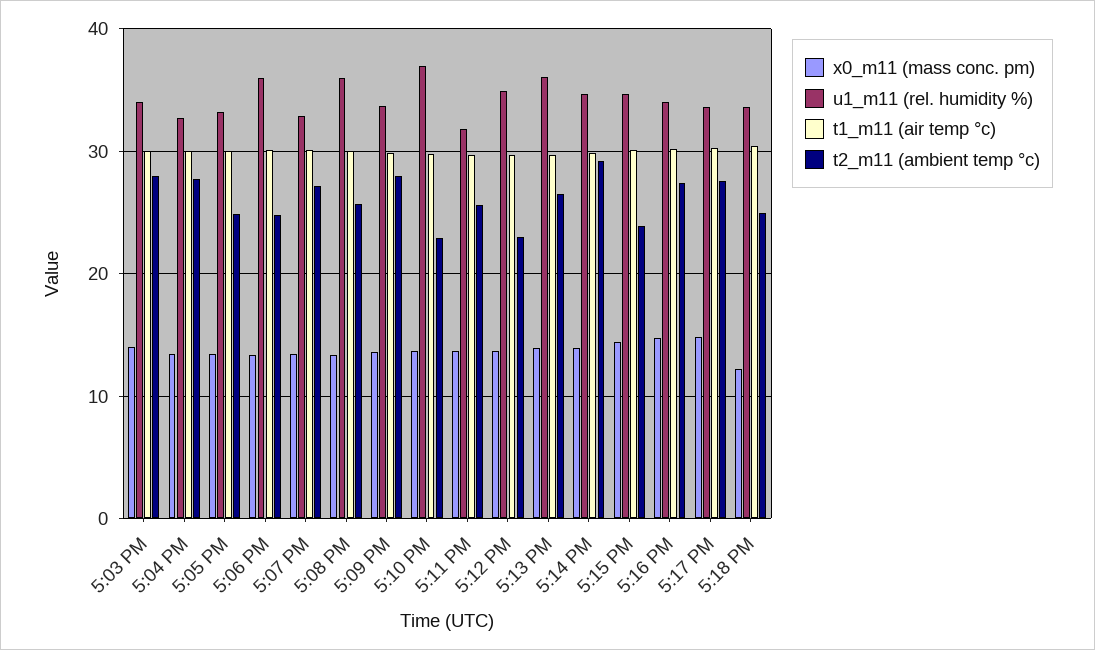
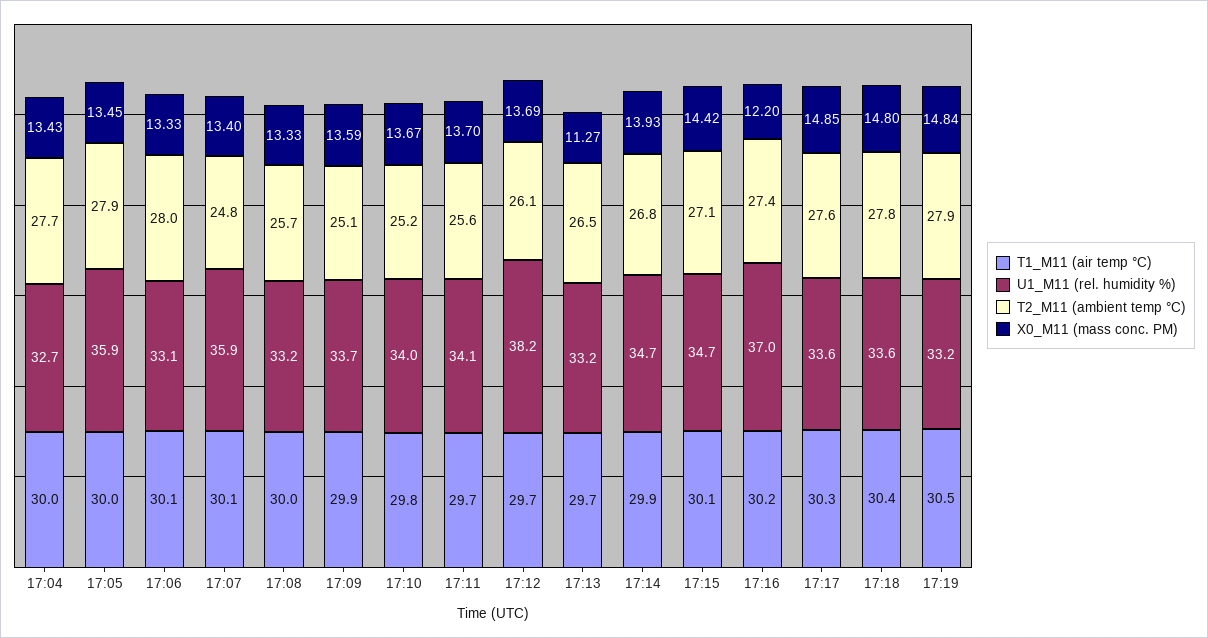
x0_m11 (mass conc. pm), 5:03 PM: 14 -> none
u1_m11 (rel. humidity %), 5:03 PM: 34 -> none
t1_m11 (air temp °c), 5:03 PM: 30 -> none
t2_m11 (ambient temp °c), 5:03 PM: 28 -> none
u1_m11 (rel. humidity %), 5:05 PM: 33 -> 35.9
t2_m11 (ambient temp °c), 5:05 PM: 25 -> 27.9
u1_m11 (rel. humidity %), 5:06 PM: 36 -> 33.1
t2_m11 (ambient temp °c), 5:06 PM: 25 -> 28
u1_m11 (rel. humidity %), 5:07 PM: 33 -> 35.9
t2_m11 (ambient temp °c), 5:07 PM: 27 -> 24.8
u1_m11 (rel. humidity %), 5:08 PM: 36 -> 33.2
t2_m11 (ambient temp °c), 5:09 PM: 28 -> 25.1
u1_m11 (rel. humidity %), 5:10 PM: 37 -> 34
t2_m11 (ambient temp °c), 5:10 PM: 23 -> 25.2
u1_m11 (rel. humidity %), 5:11 PM: 32 -> 34.1
u1_m11 (rel. humidity %), 5:12 PM: 35 -> 38.2
t2_m11 (ambient temp °c), 5:12 PM: 23 -> 26.1
x0_m11 (mass conc. pm), 5:13 PM: 14 -> 11.27
u1_m11 (rel. humidity %), 5:13 PM: 36 -> 33.2
t2_m11 (ambient temp °c), 5:14 PM: 29 -> 26.8
t2_m11 (ambient temp °c), 5:15 PM: 24 -> 27.1
x0_m11 (mass conc. pm), 5:16 PM: 15 -> 12.2
u1_m11 (rel. humidity %), 5:16 PM: 34 -> 37
x0_m11 (mass conc. pm), 5:18 PM: 12 -> 14.8
t2_m11 (ambient temp °c), 5:18 PM: 25 -> 27.8
t1_m11 (air temp °c), 17:19: none -> 30.5
u1_m11 (rel. humidity %), 17:19: none -> 33.2
t2_m11 (ambient temp °c), 17:19: none -> 27.9
x0_m11 (mass conc. pm), 17:19: none -> 14.84

